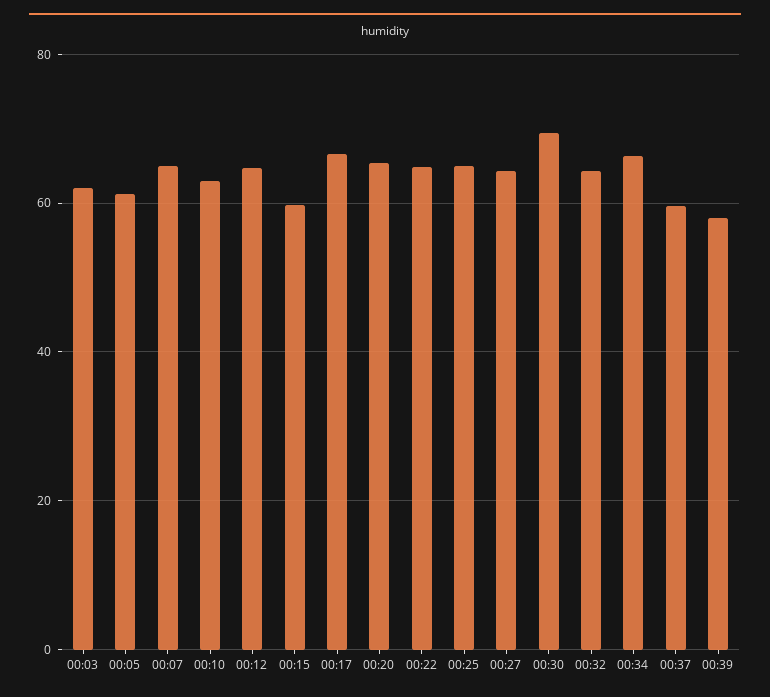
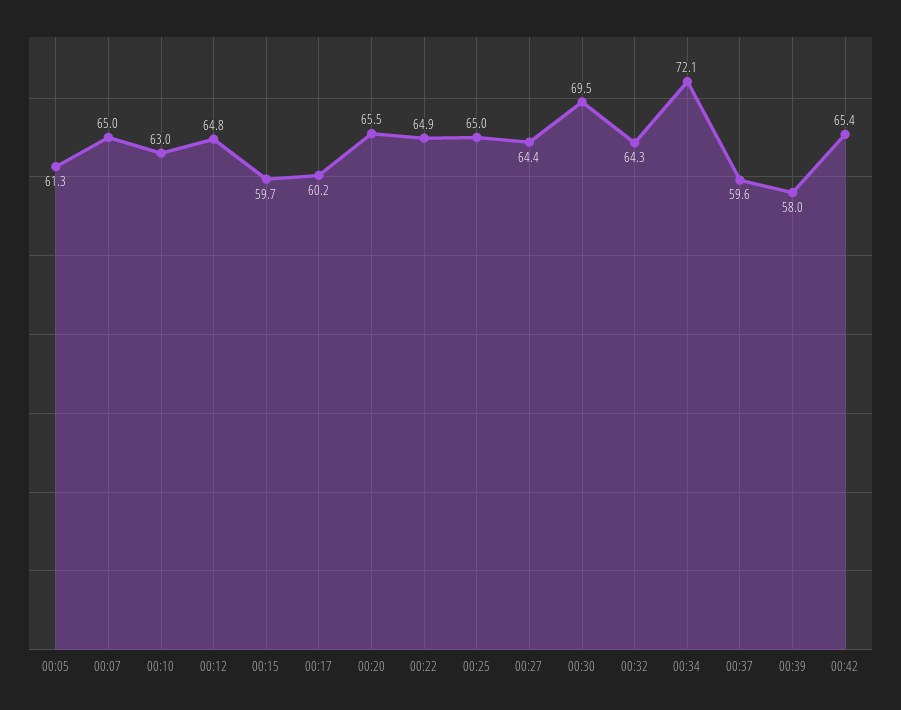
00:03: 62 -> none
00:17: 66 -> 60.2
00:34: 66 -> 72.1
00:42: none -> 65.4

